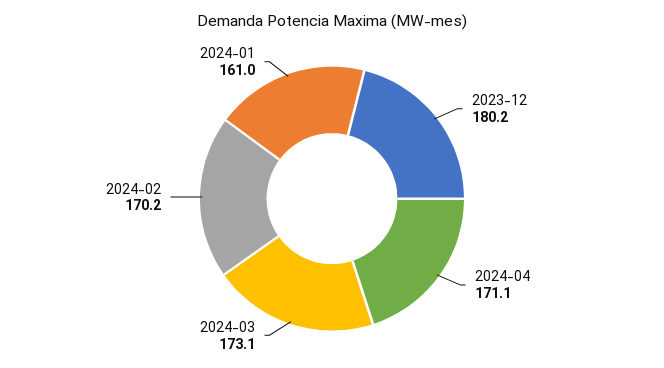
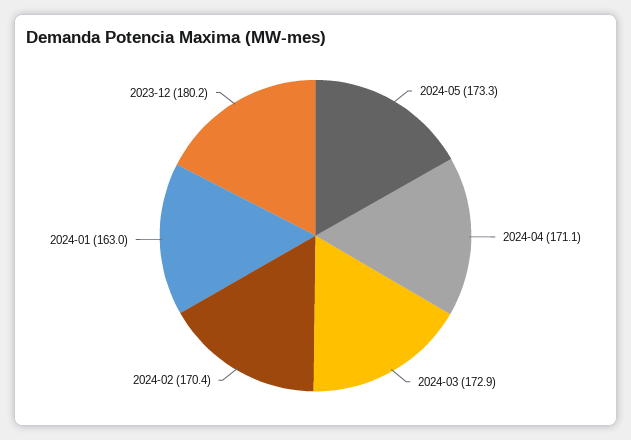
2024-03: 173.1 -> 172.9
2024-02: 170.2 -> 170.4
2024-01: 161 -> 163
2024-05: none -> 173.3

